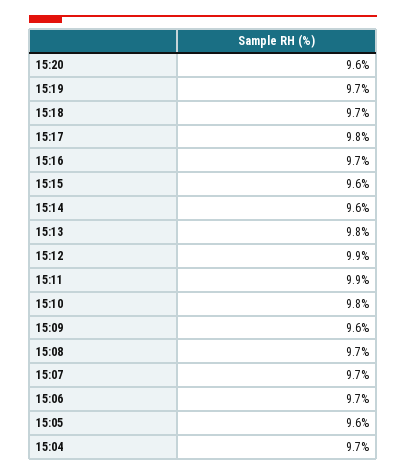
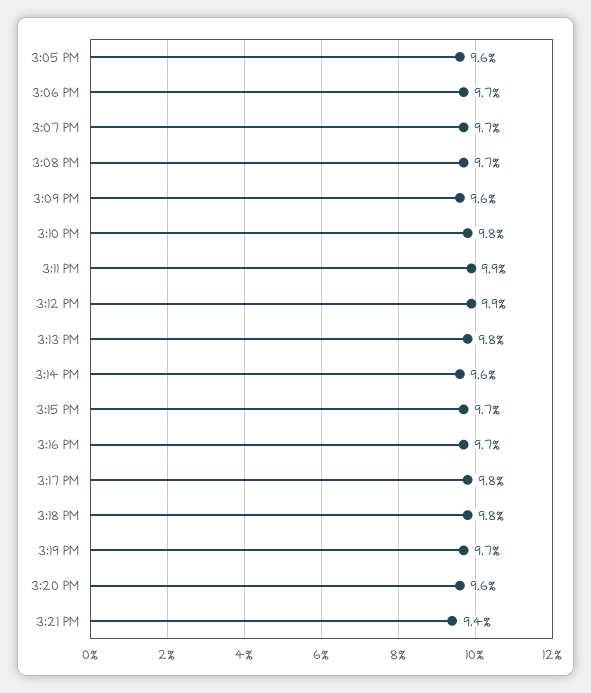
15:18: 9.7 -> 9.8
15:15: 9.6 -> 9.7
15:04: 9.7 -> none
3:21 PM: none -> 9.4

